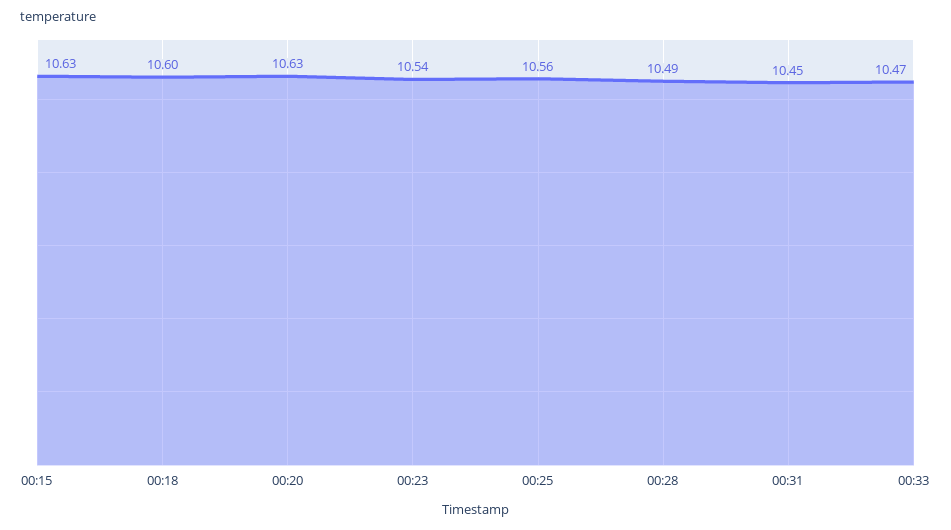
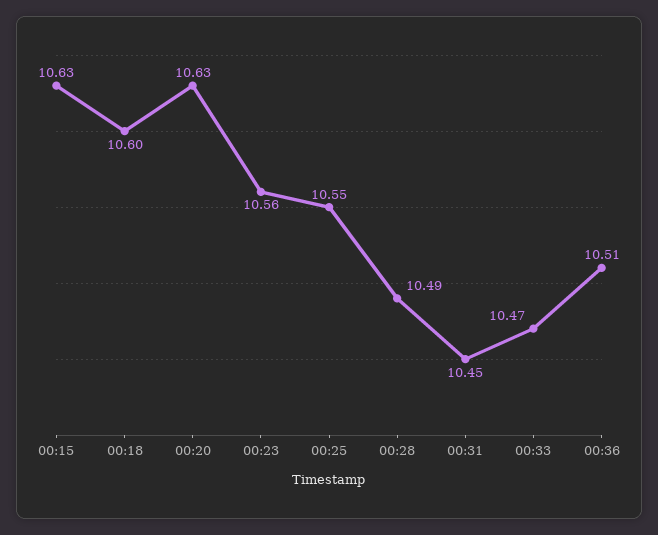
00:23: 10.54 -> 10.56
00:25: 10.56 -> 10.55
00:36: none -> 10.51

